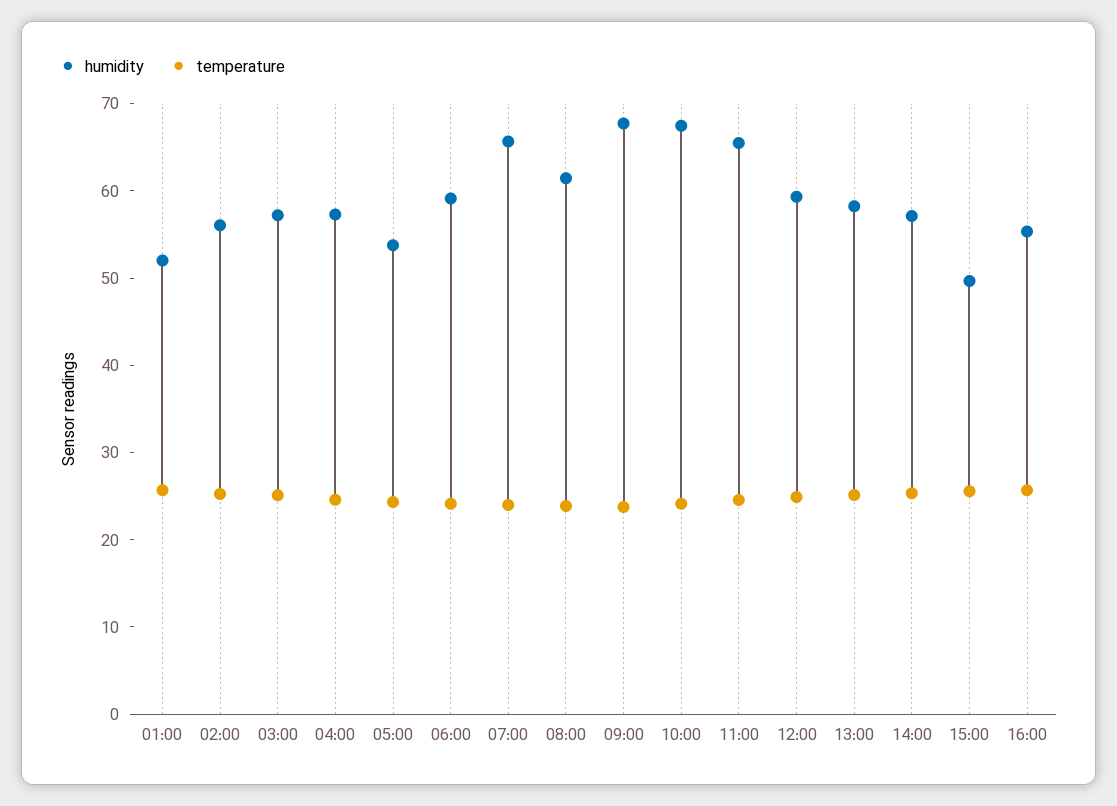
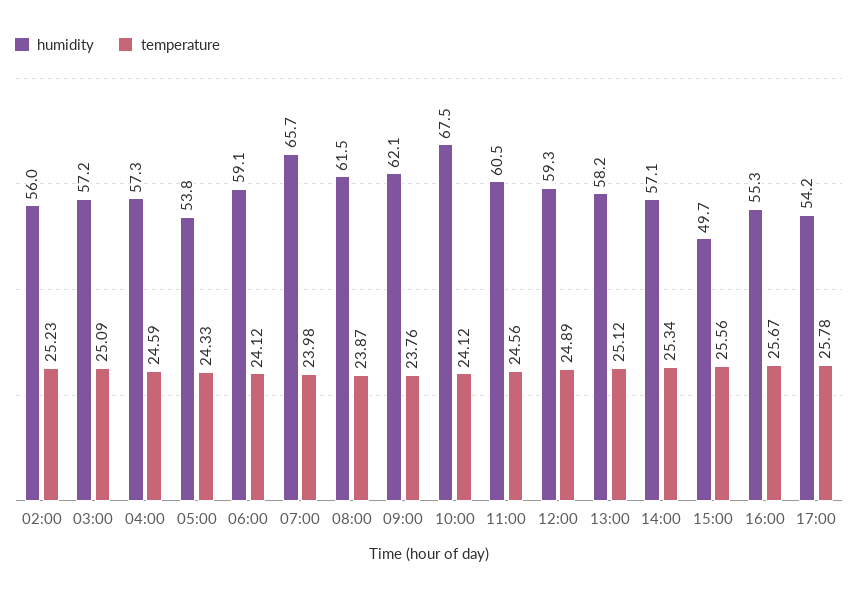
humidity, 01:00: 52 -> none
temperature, 01:00: 26 -> none
humidity, 09:00: 68 -> 62.1
humidity, 11:00: 66 -> 60.5
humidity, 17:00: none -> 54.2
temperature, 17:00: none -> 25.78

